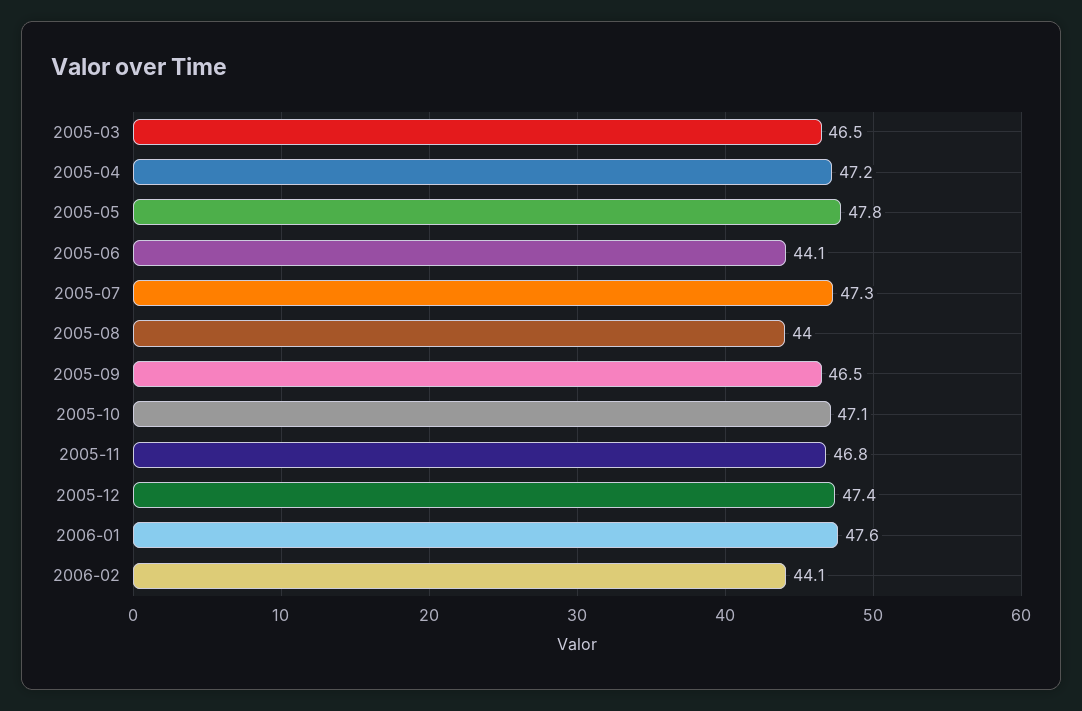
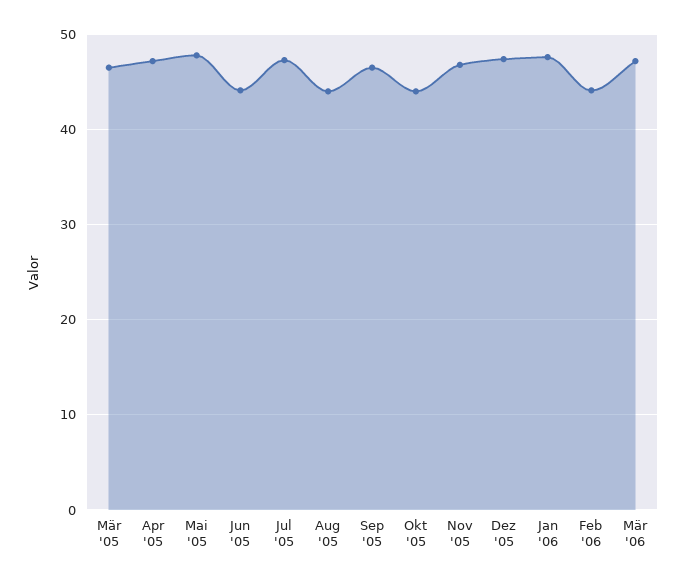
2005-10: 47.1 -> 44
Mär '06: none -> 47

